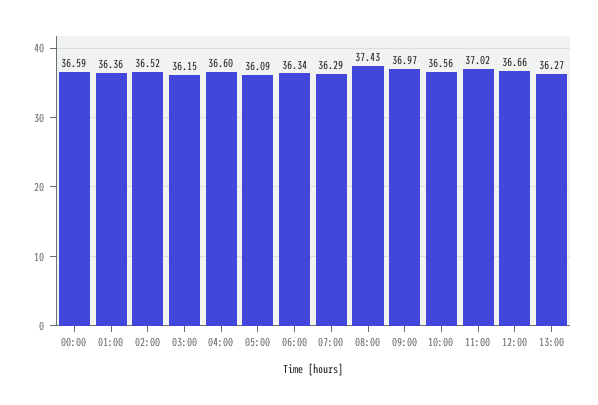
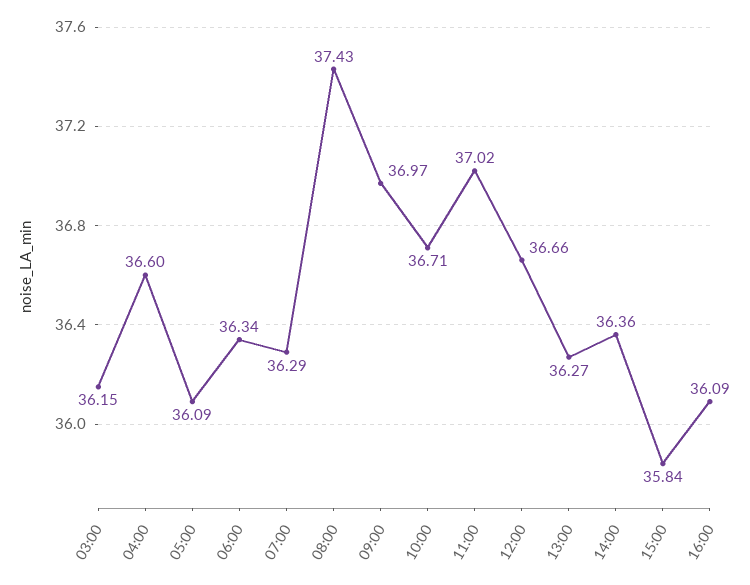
00:00: 36.59 -> none
01:00: 36.36 -> none
02:00: 36.52 -> none
10:00: 36.56 -> 36.71
14:00: none -> 36.36
15:00: none -> 35.84
16:00: none -> 36.09

